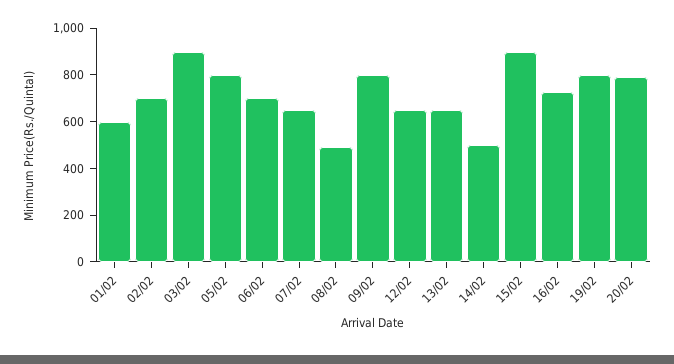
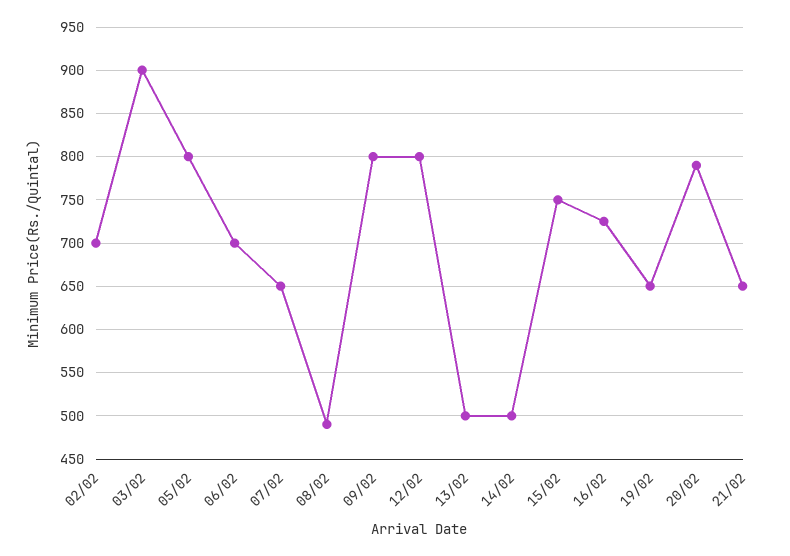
01/02: 600 -> none
12/02: 650 -> 800
13/02: 650 -> 500
15/02: 900 -> 750
19/02: 800 -> 650
21/02: none -> 650

